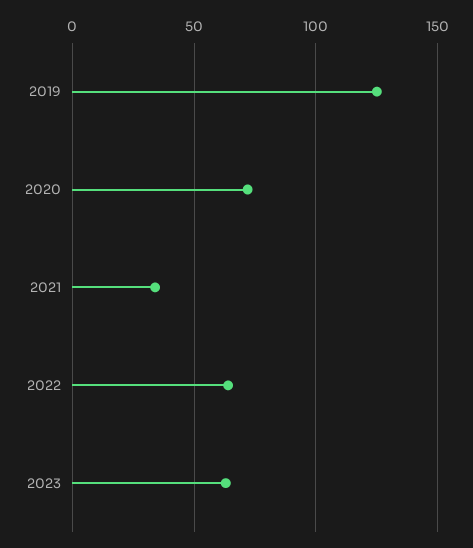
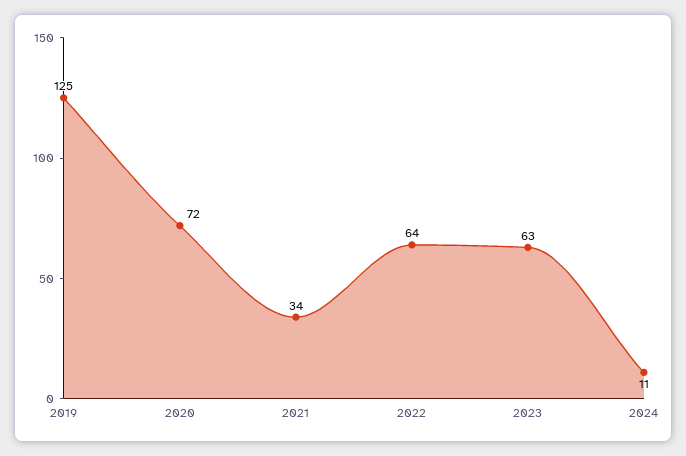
2024: none -> 11

